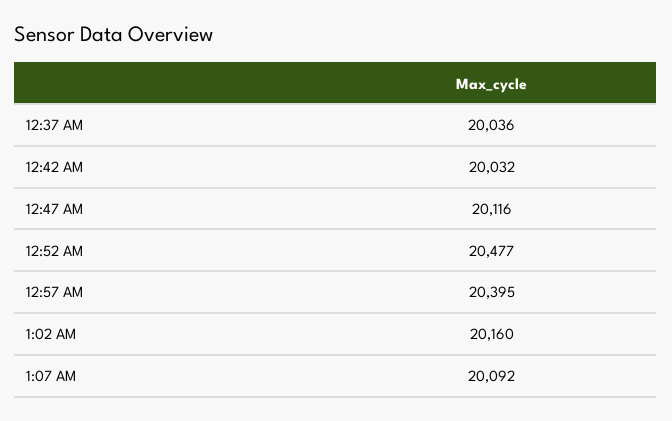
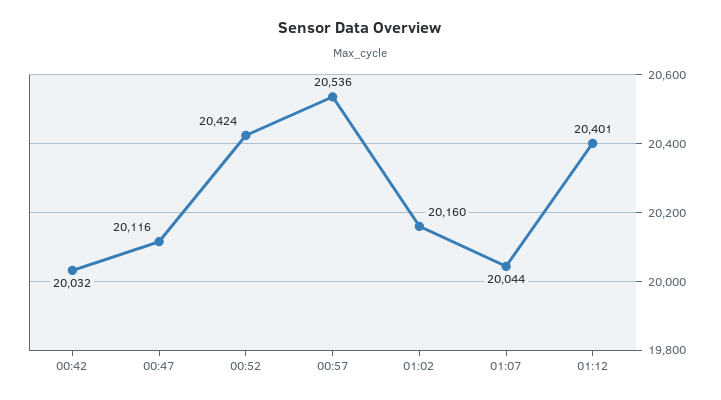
12:37 AM: 20036 -> none
12:52 AM: 20477 -> 20424
12:57 AM: 20395 -> 20536
1:07 AM: 20092 -> 20044
01:12: none -> 20401

